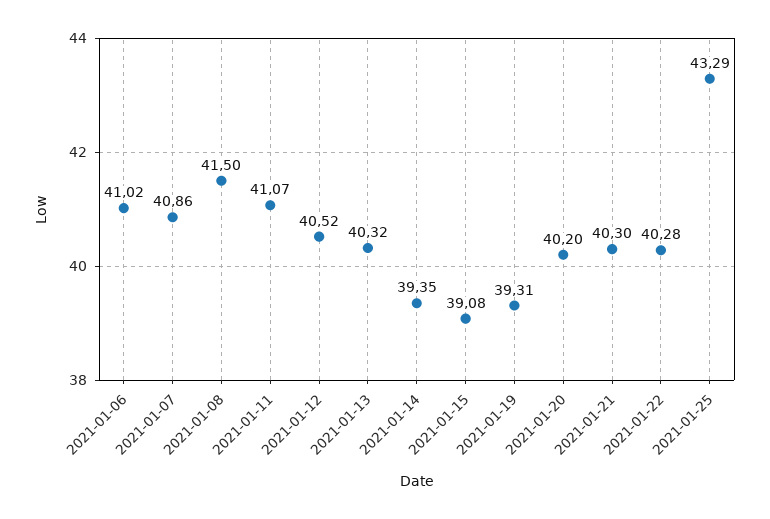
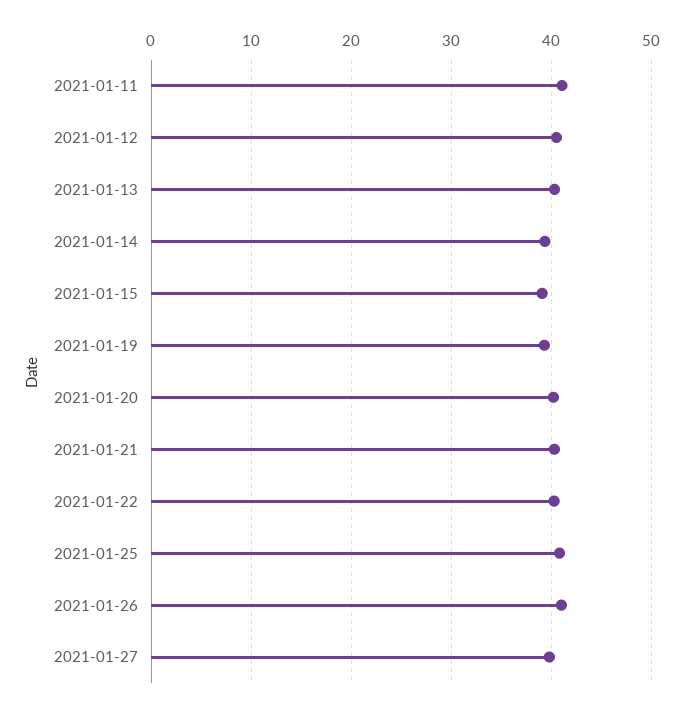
2021-01-06: 41.02 -> none
2021-01-07: 40.86 -> none
2021-01-08: 41.5 -> none
2021-01-25: 43.29 -> 41
2021-01-26: none -> 41
2021-01-27: none -> 40

